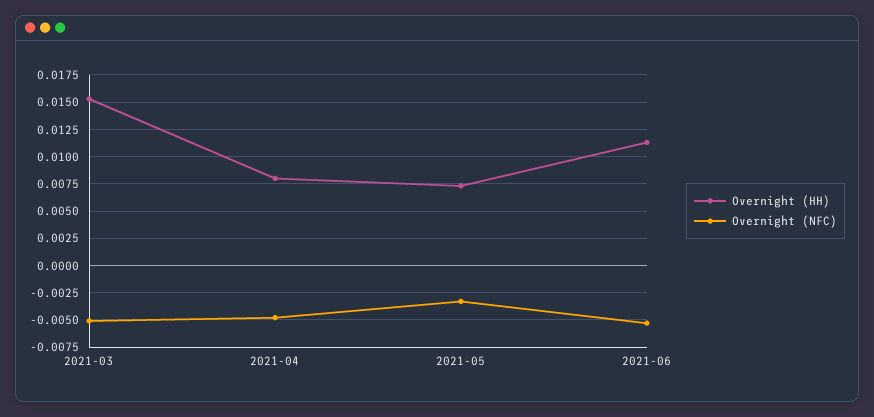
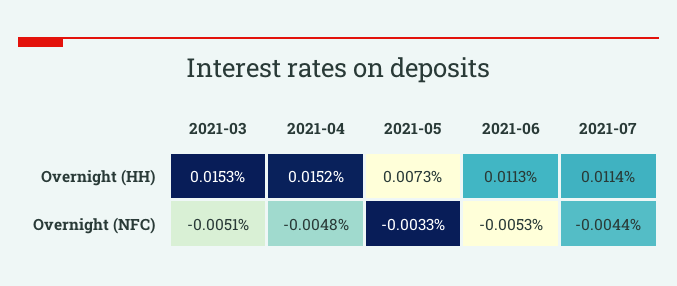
Overnight (HH), 2021-04: 0.0075 -> 0.0152
Overnight (HH), 2021-07: none -> 0.0114
Overnight (NFC), 2021-07: none -> -0.0044

